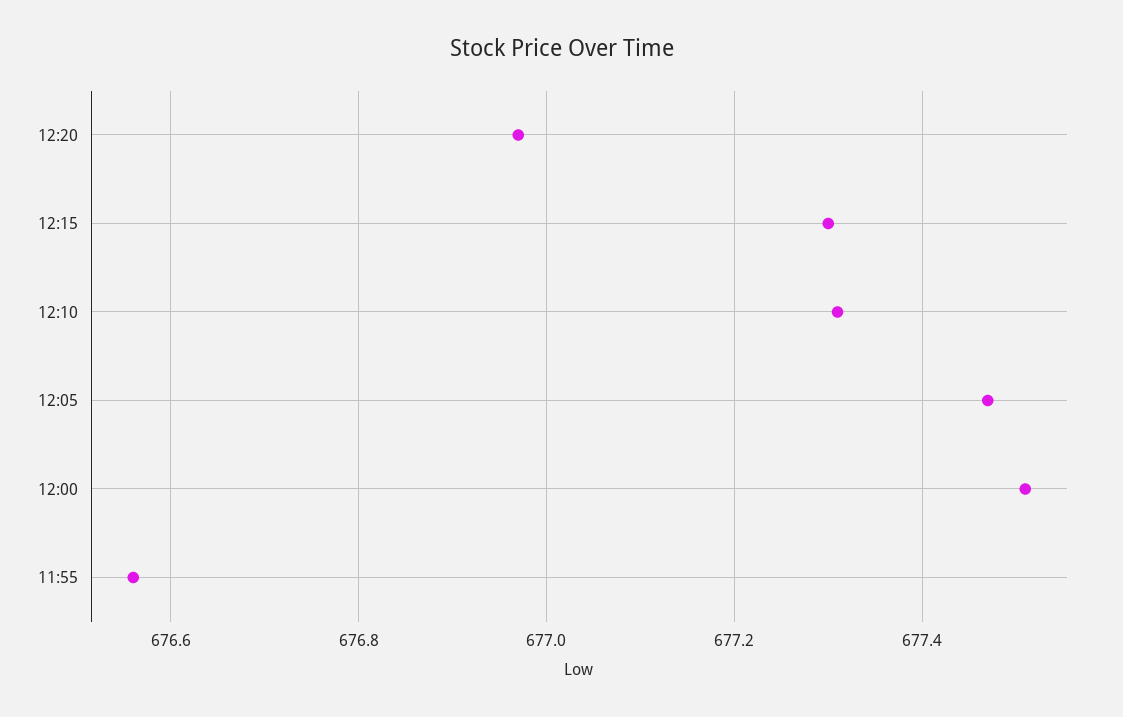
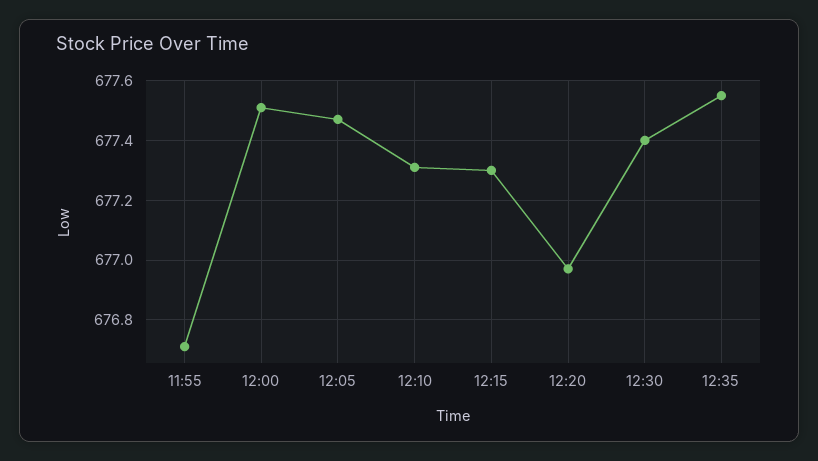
11:55: 676.55 -> 676.7
12:30: none -> 677.4
12:35: none -> 677.55

